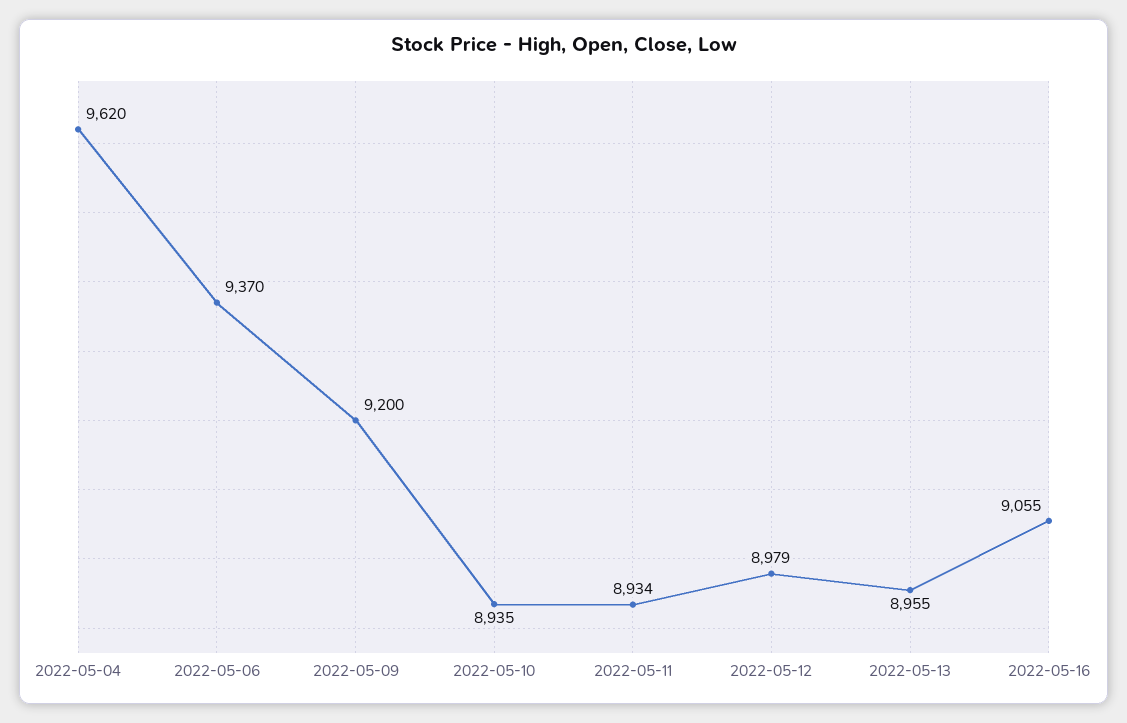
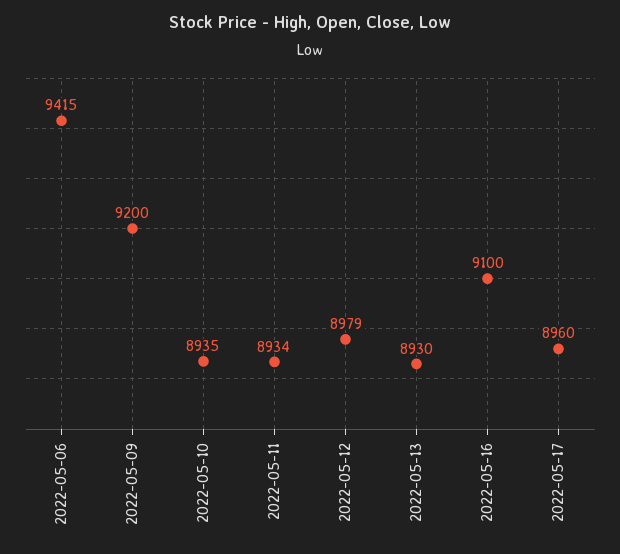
2022-05-04: 9620 -> none
2022-05-06: 9370 -> 9415
2022-05-13: 8955 -> 8930
2022-05-16: 9055 -> 9100
2022-05-17: none -> 8960

